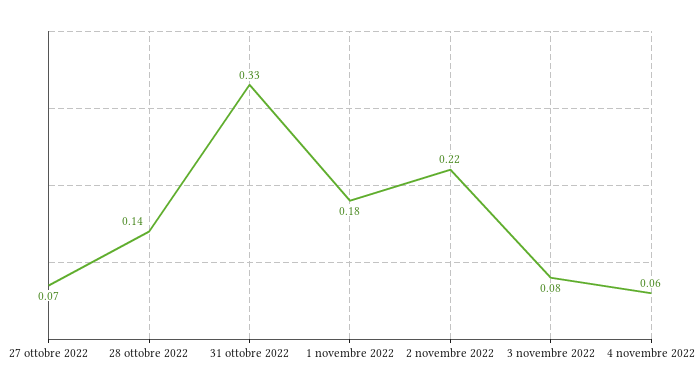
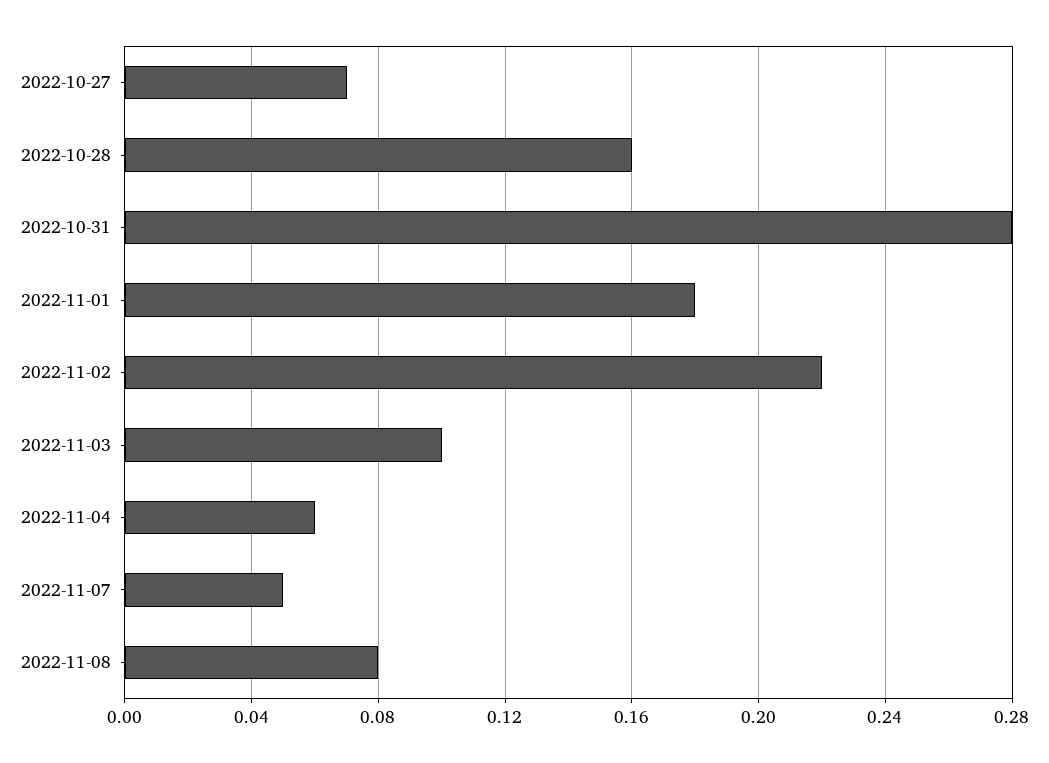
28 ottobre 2022: 0.14 -> 0.16
31 ottobre 2022: 0.33 -> 0.28
3 novembre 2022: 0.08 -> 0.1
2022-11-07: none -> 0.05
2022-11-08: none -> 0.08

